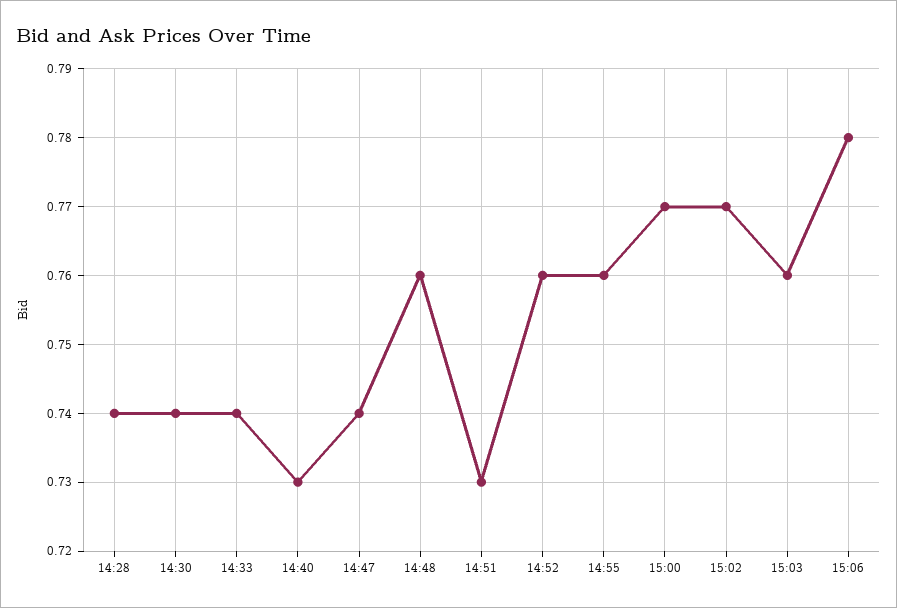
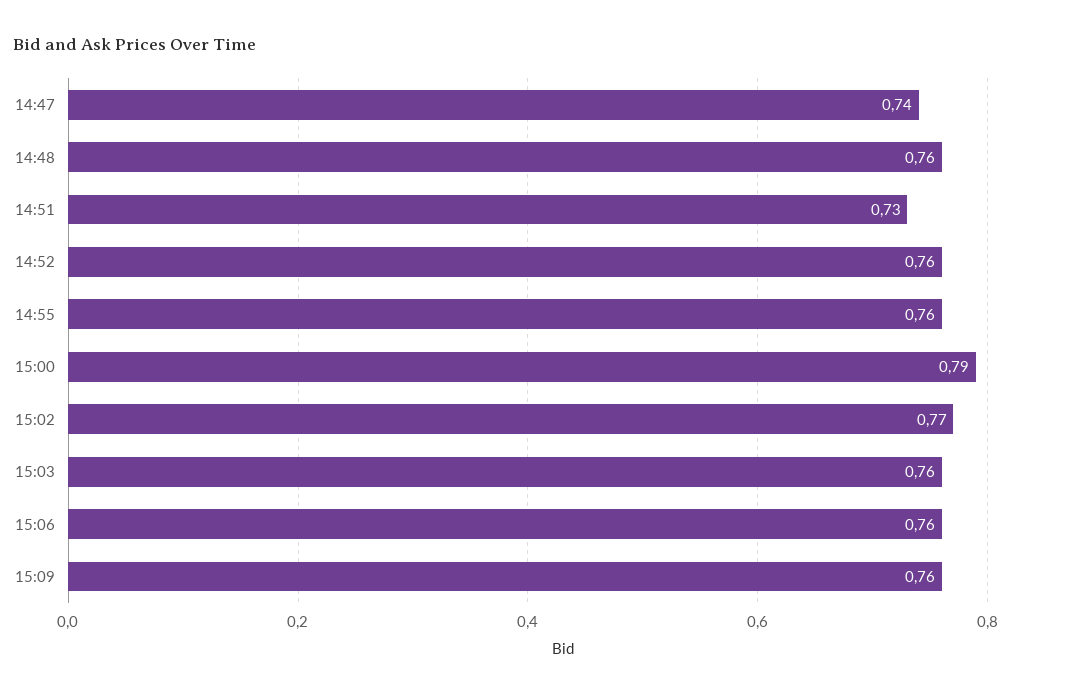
14:28: 0.74 -> none
14:30: 0.74 -> none
14:33: 0.74 -> none
14:40: 0.73 -> none
15:00: 0.77 -> 0.79
15:06: 0.78 -> 0.76
15:09: none -> 0.76

